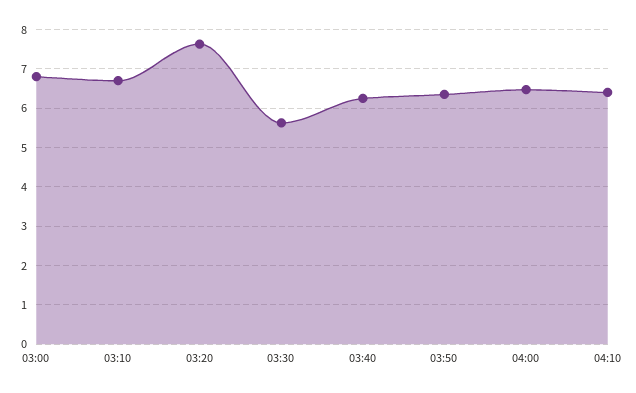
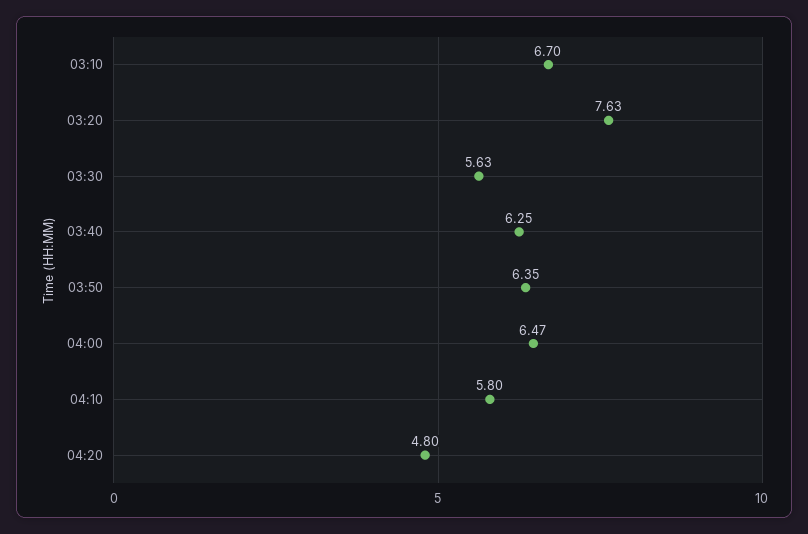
03:00: 6.8 -> none
04:10: 6.4 -> 5.8
04:20: none -> 4.8

